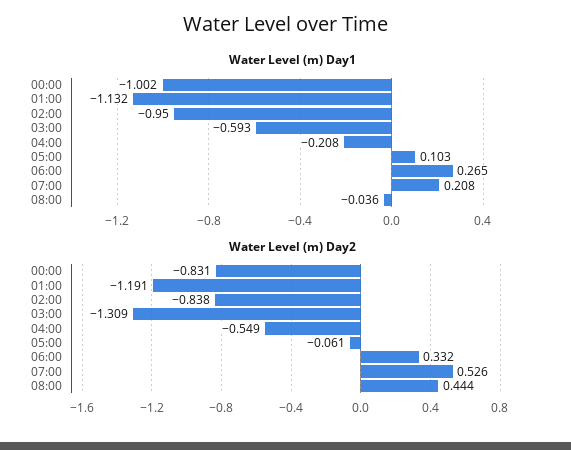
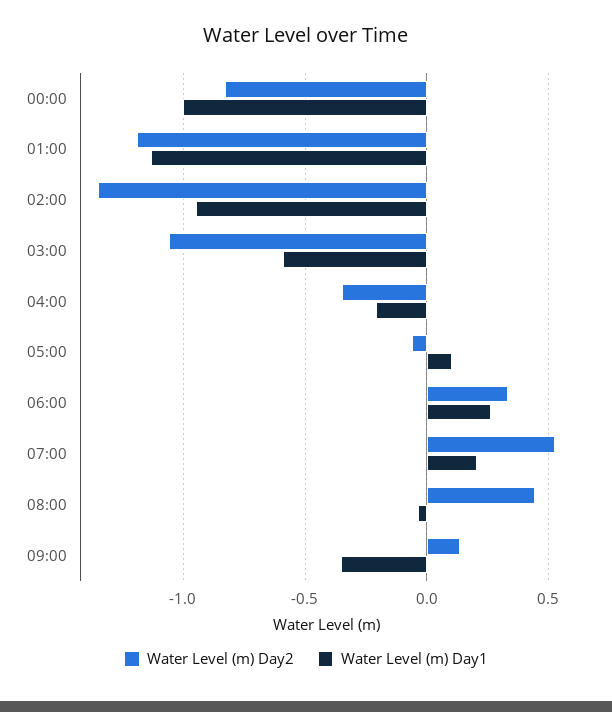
Water Level (m) Day2, 02:00: -0.838 -> -1.35
Water Level (m) Day2, 03:00: -1.309 -> -1.05
Water Level (m) Day2, 04:00: -0.549 -> -0.35
Water Level (m) Day2, 09:00: none -> 0.15
Water Level (m) Day1, 09:00: none -> -0.35

